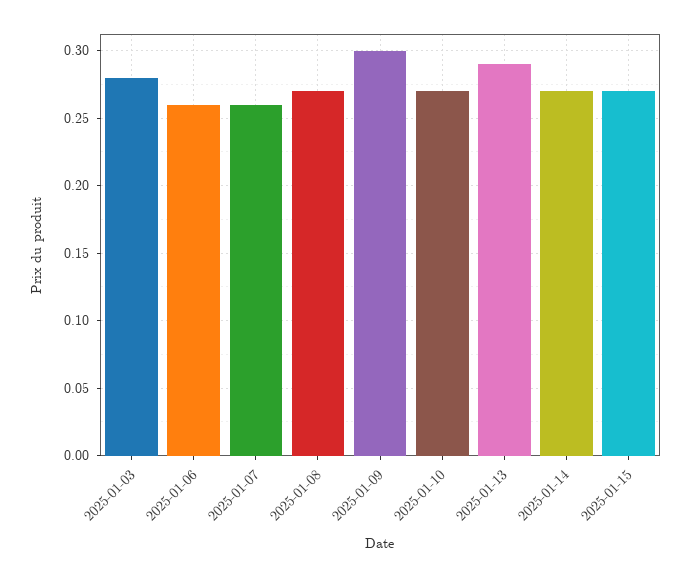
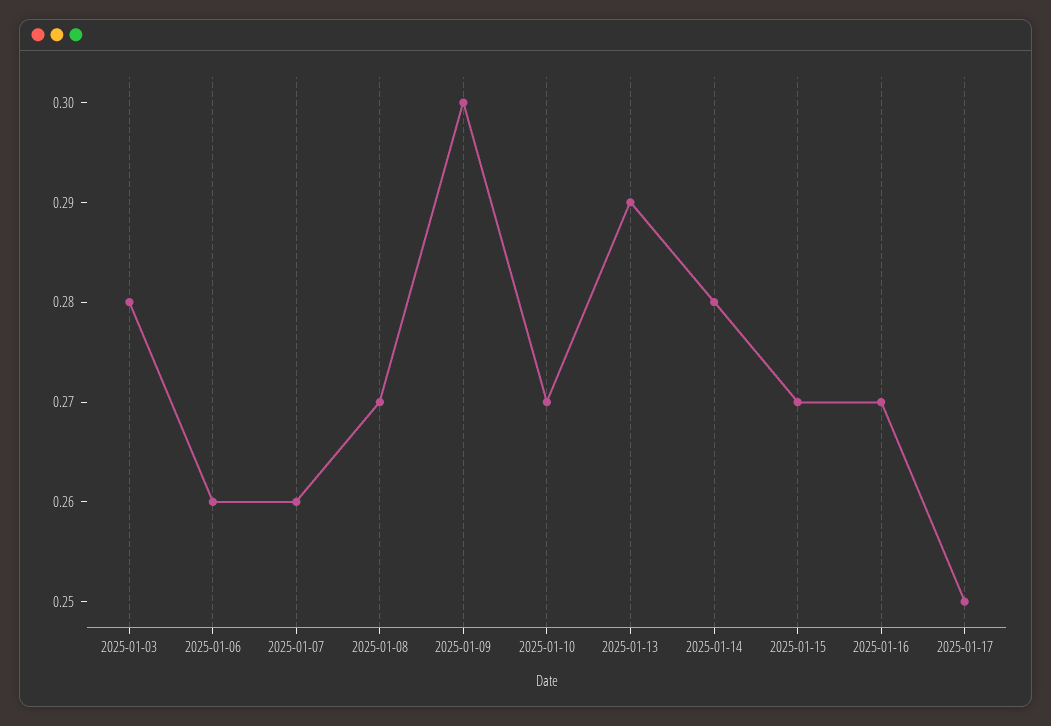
2025-01-14: 0.27 -> 0.28
2025-01-16: none -> 0.27
2025-01-17: none -> 0.25

